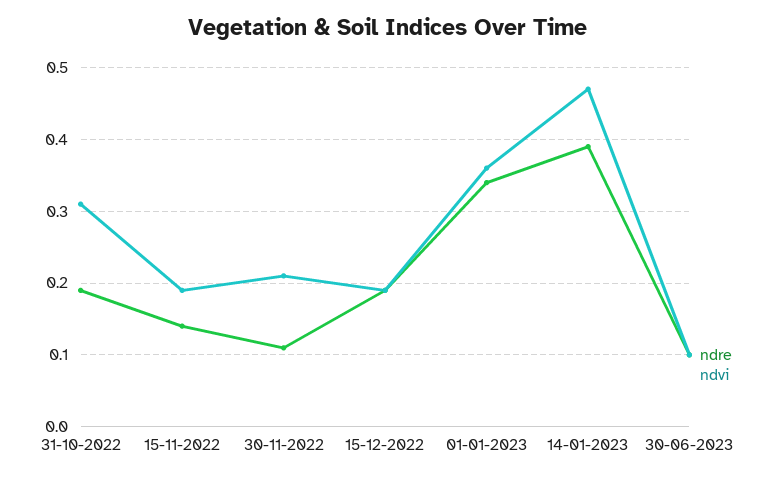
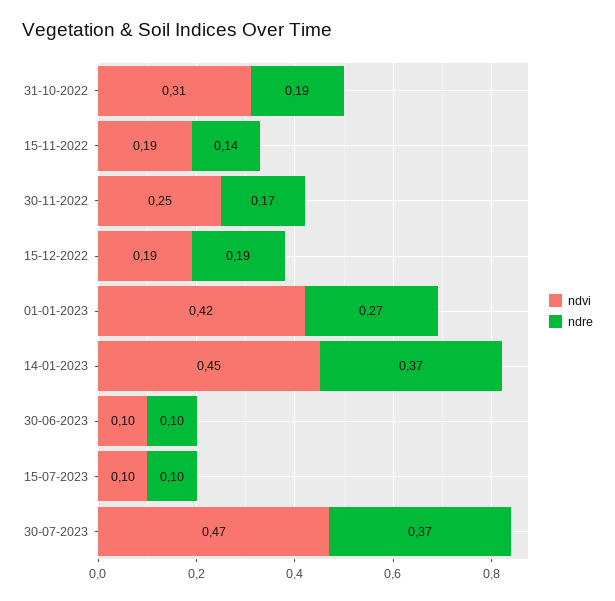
ndre, 30-11-2022: 0.11 -> 0.17
ndvi, 30-11-2022: 0.21 -> 0.25
ndre, 01-01-2023: 0.34 -> 0.27
ndvi, 01-01-2023: 0.36 -> 0.42
ndre, 14-01-2023: 0.39 -> 0.37
ndvi, 14-01-2023: 0.47 -> 0.45
ndvi, 15-07-2023: none -> 0.1
ndre, 15-07-2023: none -> 0.1
ndvi, 30-07-2023: none -> 0.47
ndre, 30-07-2023: none -> 0.37

